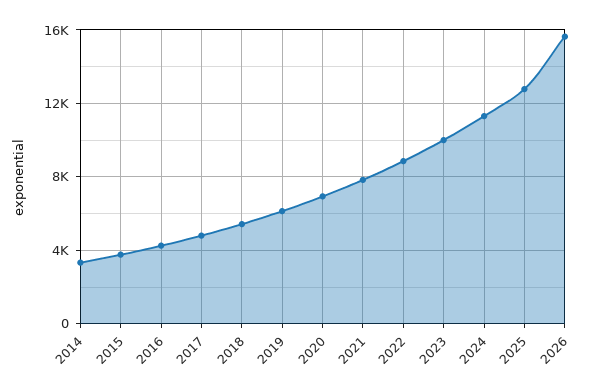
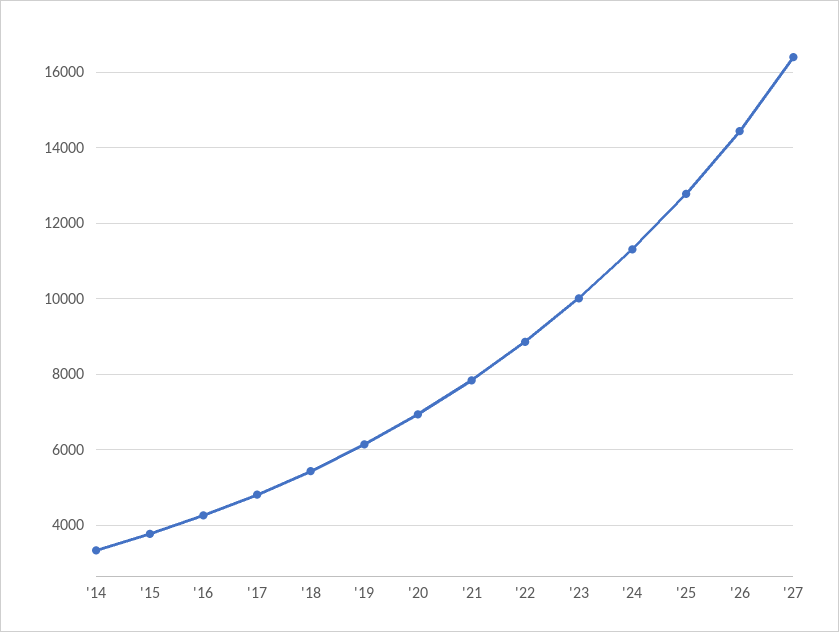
2026: 15500 -> 14400
'27: none -> 16400

